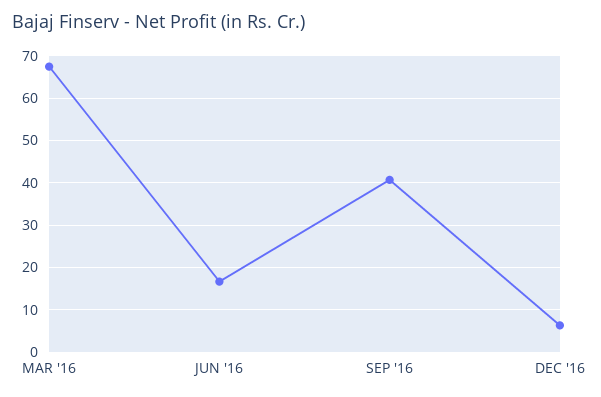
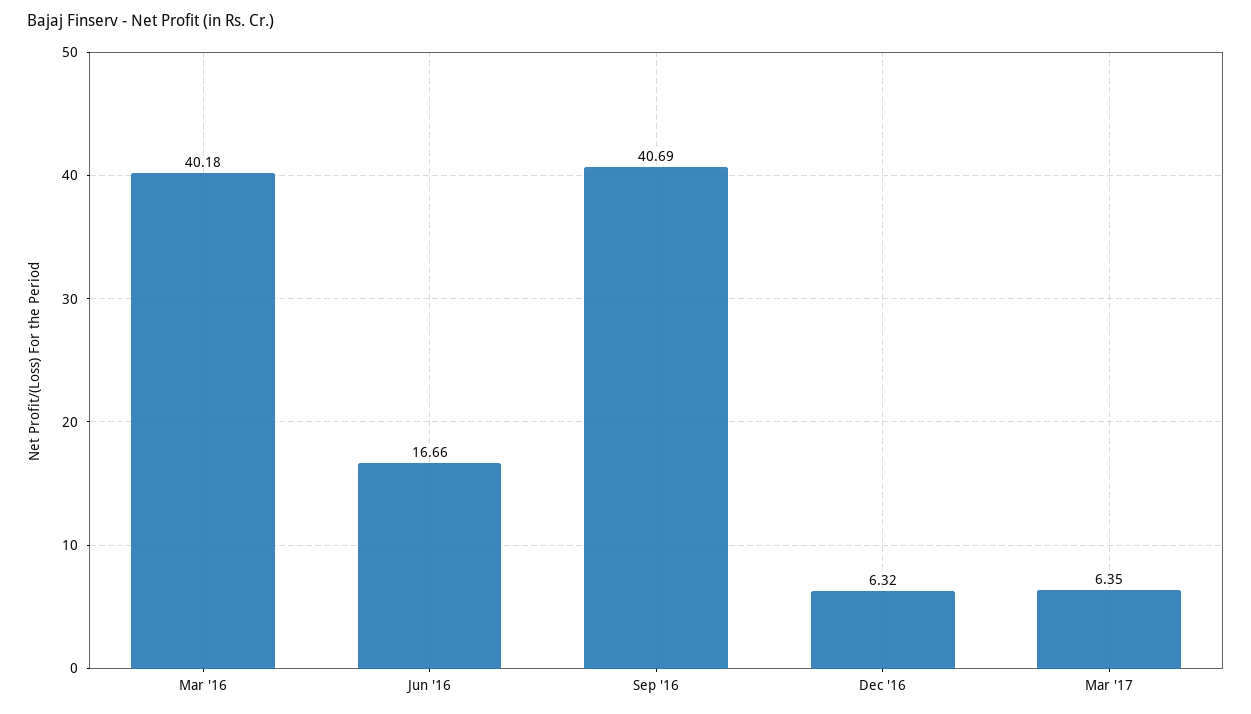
MAR '16: 68 -> 40.18
Mar '17: none -> 6.35

